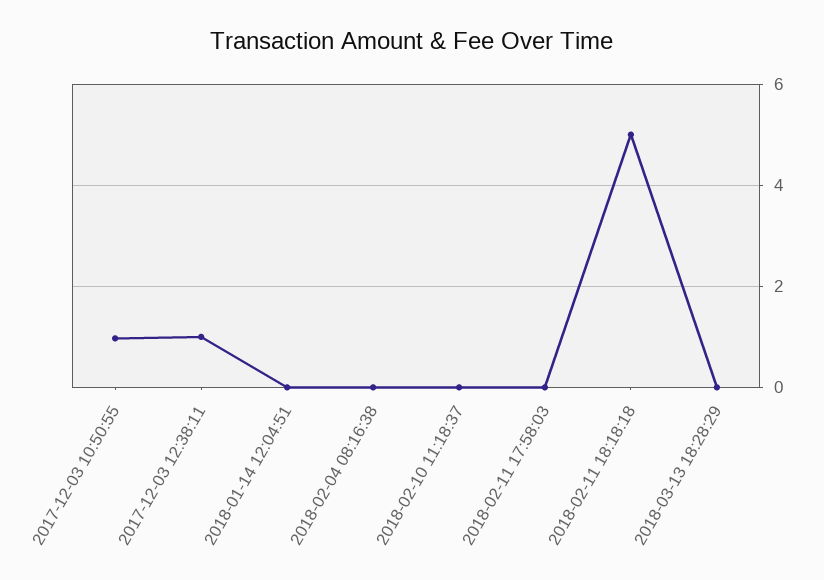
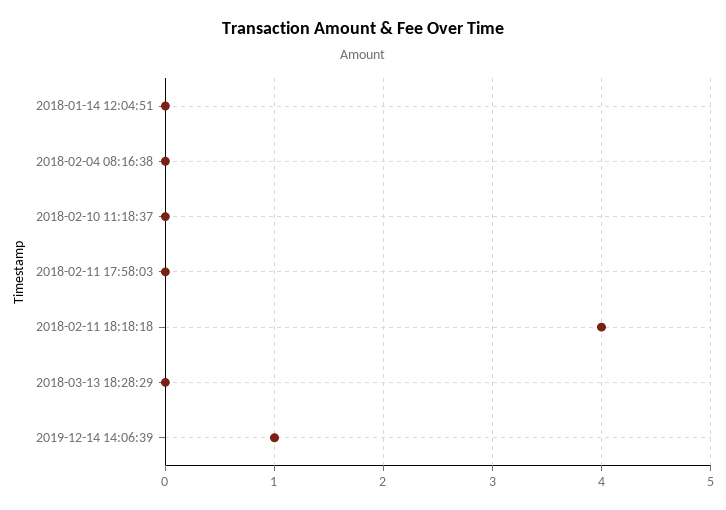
2017-12-03 10:50:55: 1 -> none
2017-12-03 12:38:11: 1 -> none
2018-02-11 18:18:18: 5 -> 4
2019-12-14 14:06:39: none -> 1

